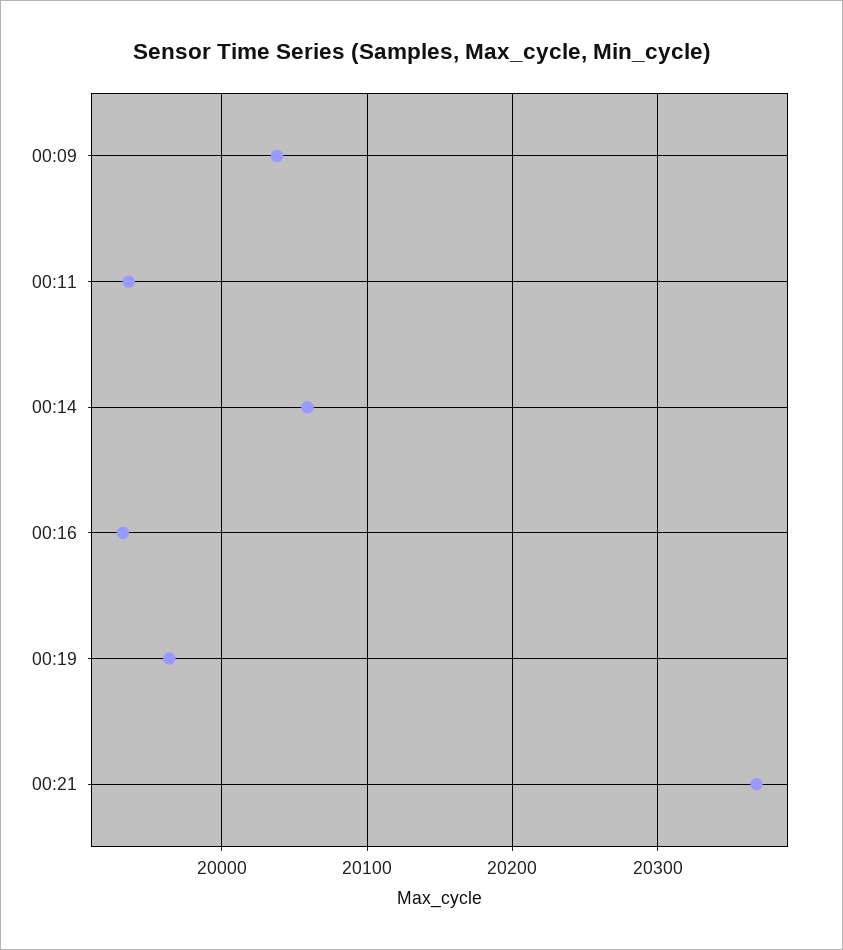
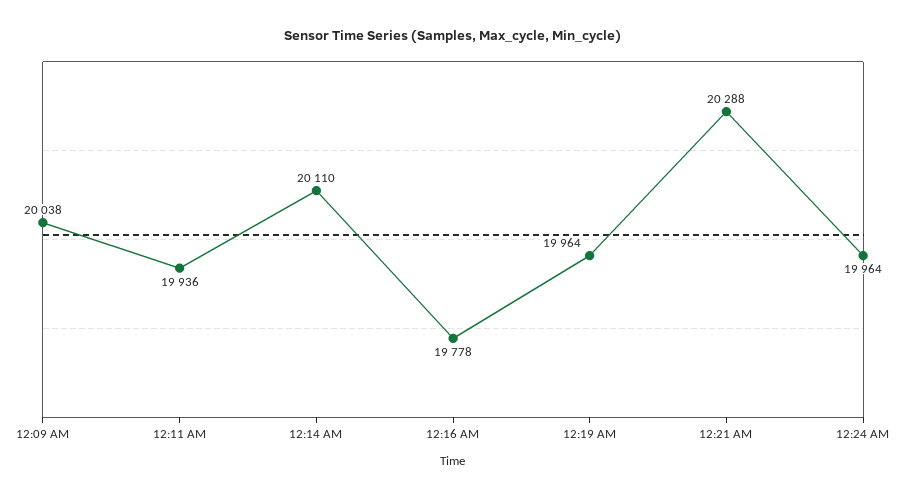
00:14: 20060 -> 20110
00:16: 19930 -> 19778
00:21: 20370 -> 20288
12:24 AM: none -> 19964

